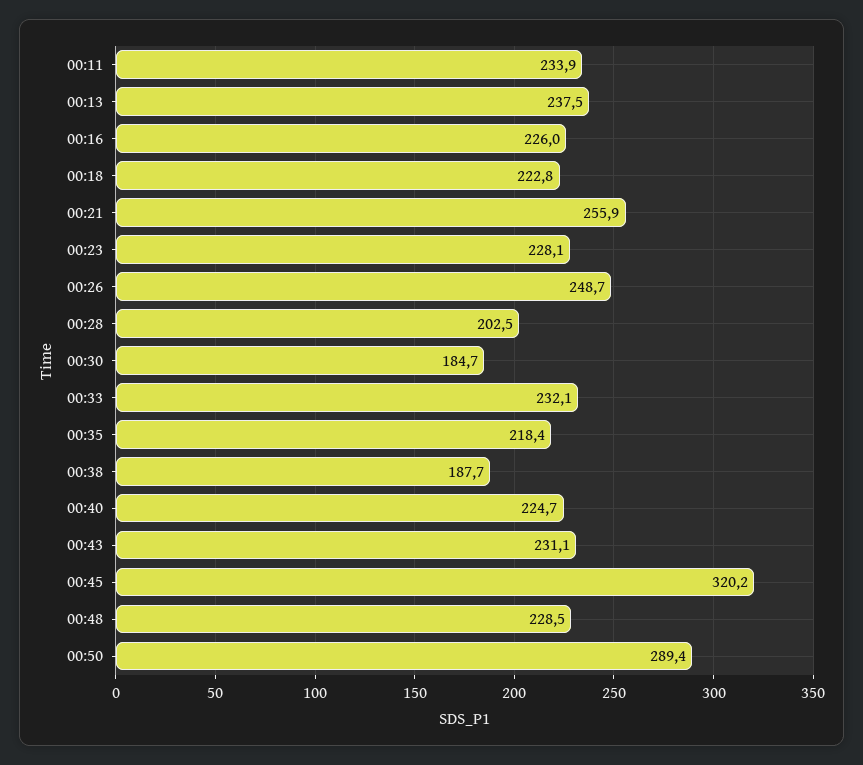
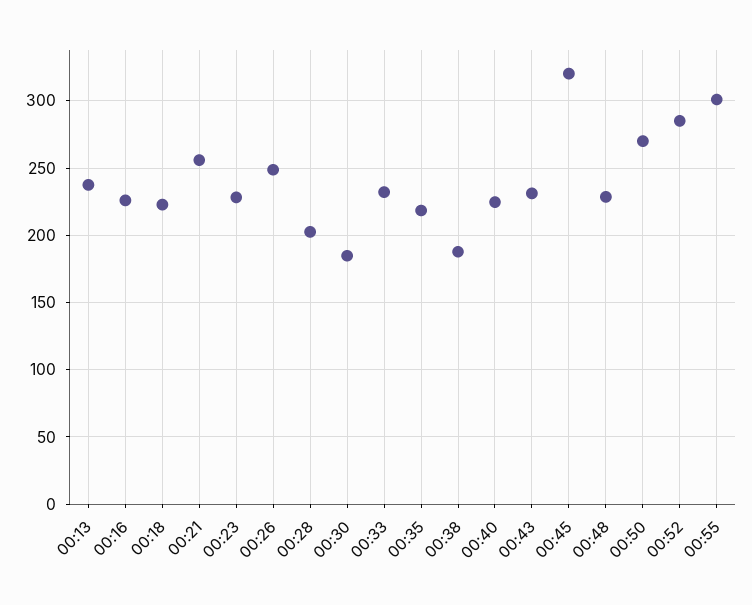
00:11: 233.9 -> none
00:50: 289.4 -> 270
00:52: none -> 285
00:55: none -> 300

